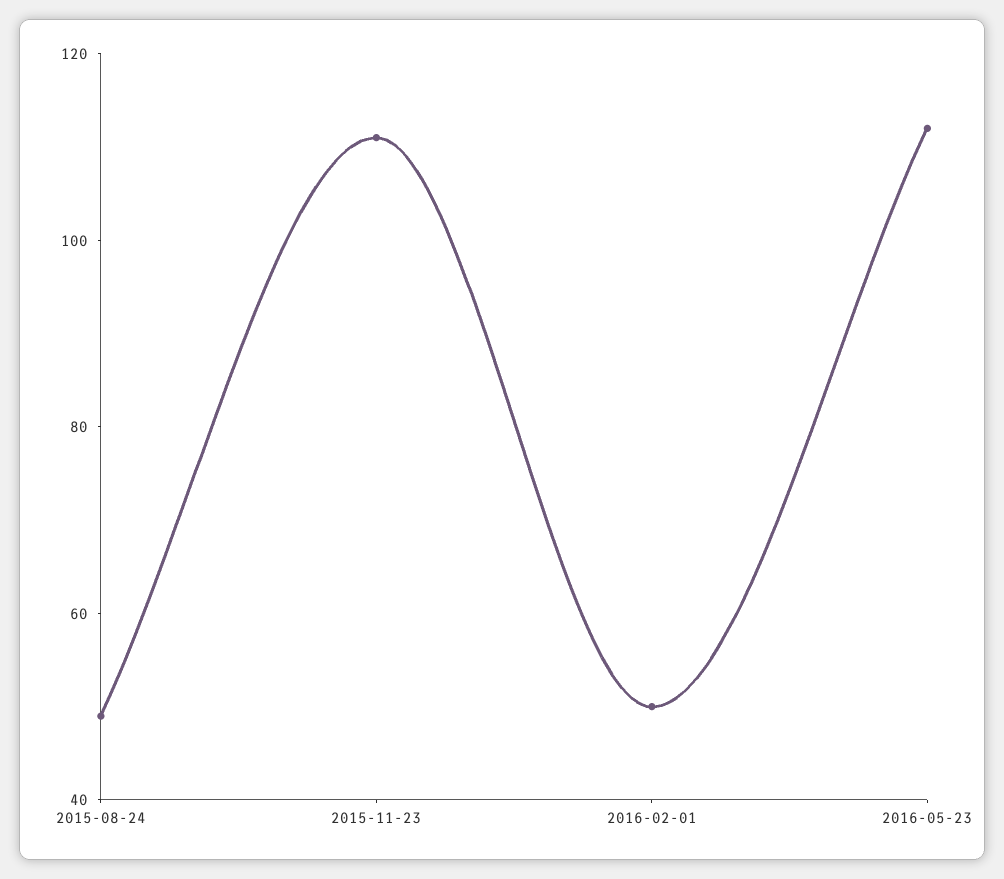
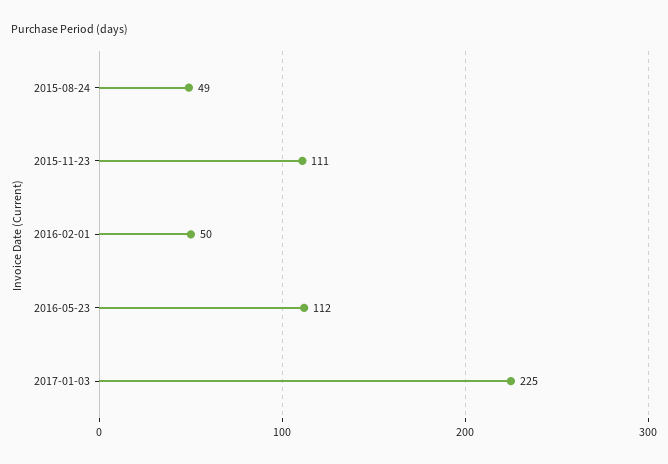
2017-01-03: none -> 225

